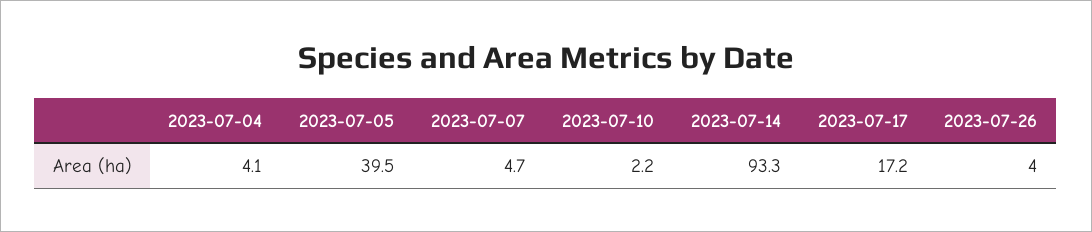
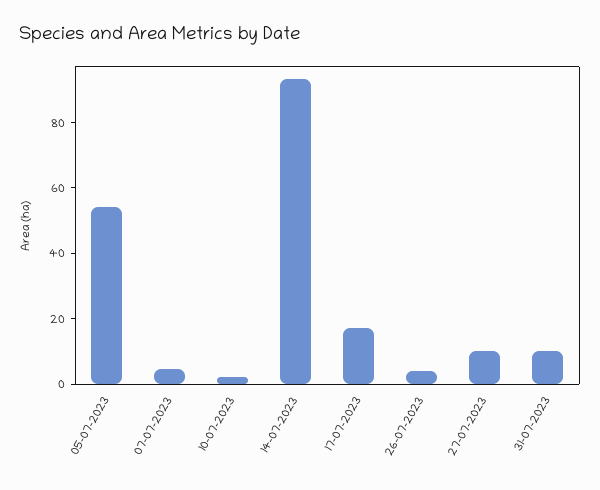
2023-07-04: 4.1 -> none
2023-07-05: 39.5 -> 55
27-07-2023: none -> 10
31-07-2023: none -> 10

